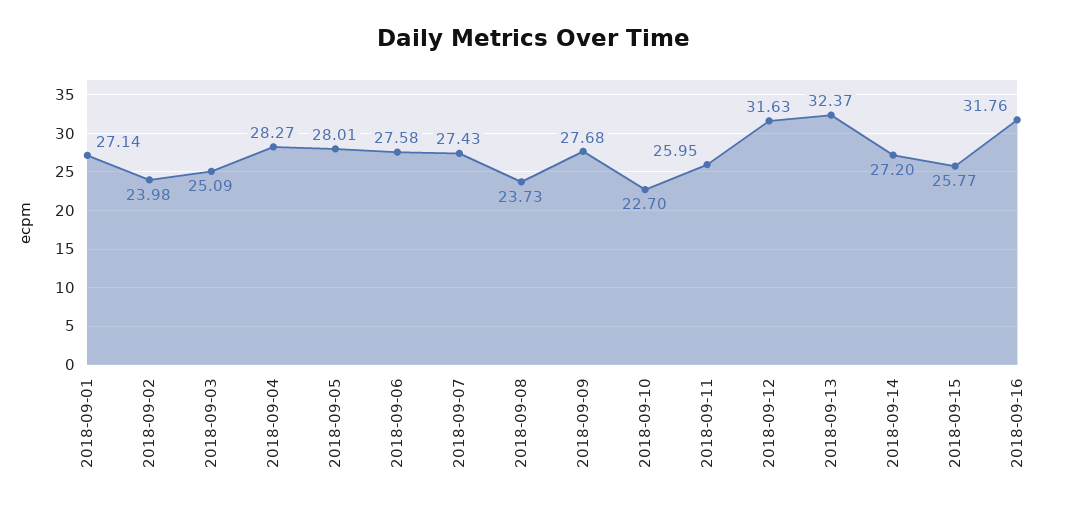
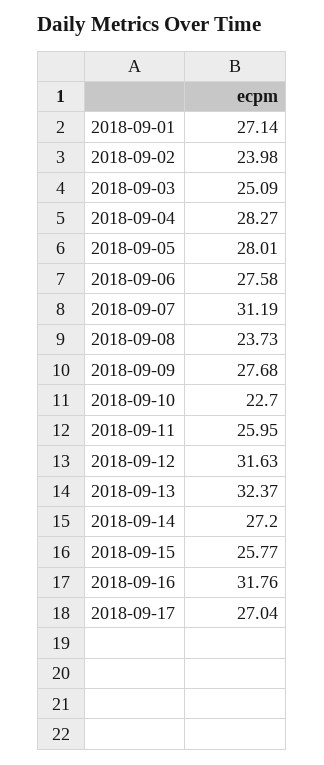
2018-09-07: 27.43 -> 31.19
2018-09-17: none -> 27.04

